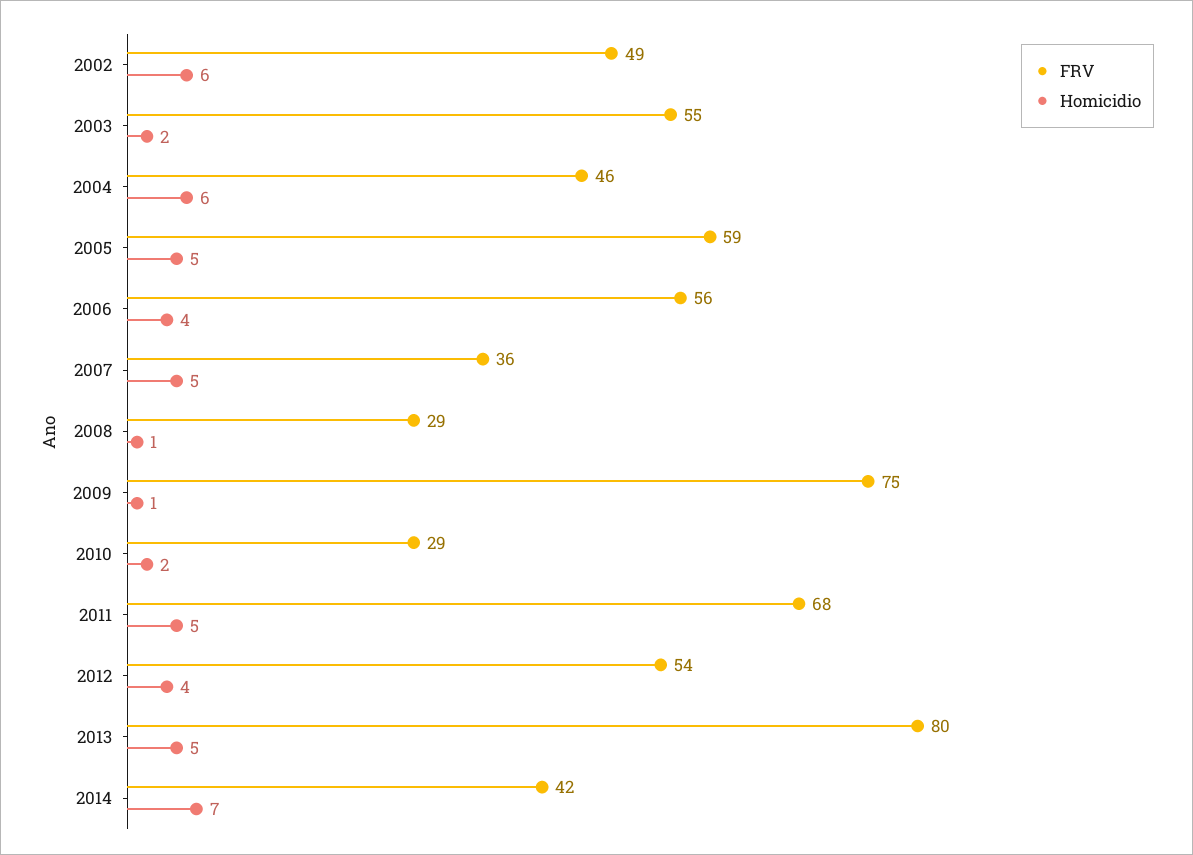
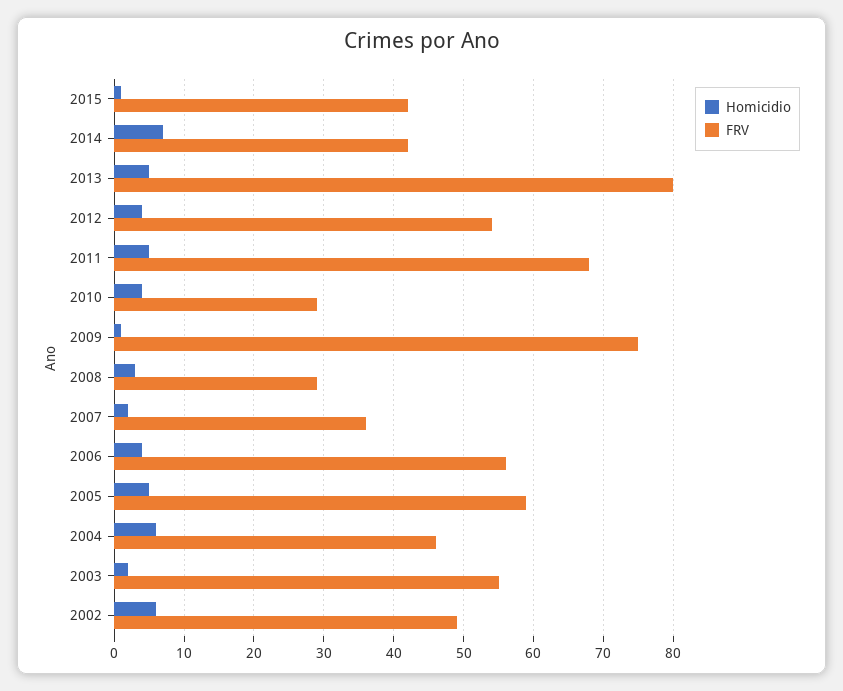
Homicidio, 2007: 5 -> 2
Homicidio, 2008: 1 -> 3
Homicidio, 2010: 2 -> 4
Homicidio, 2015: none -> 1
FRV, 2015: none -> 42

